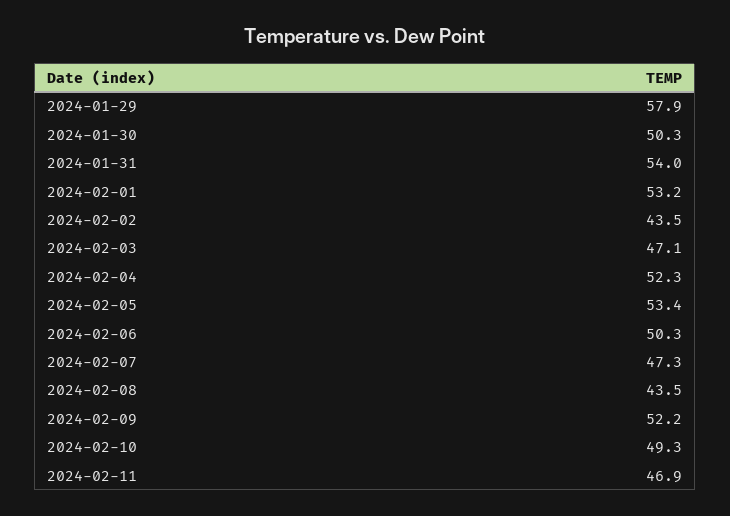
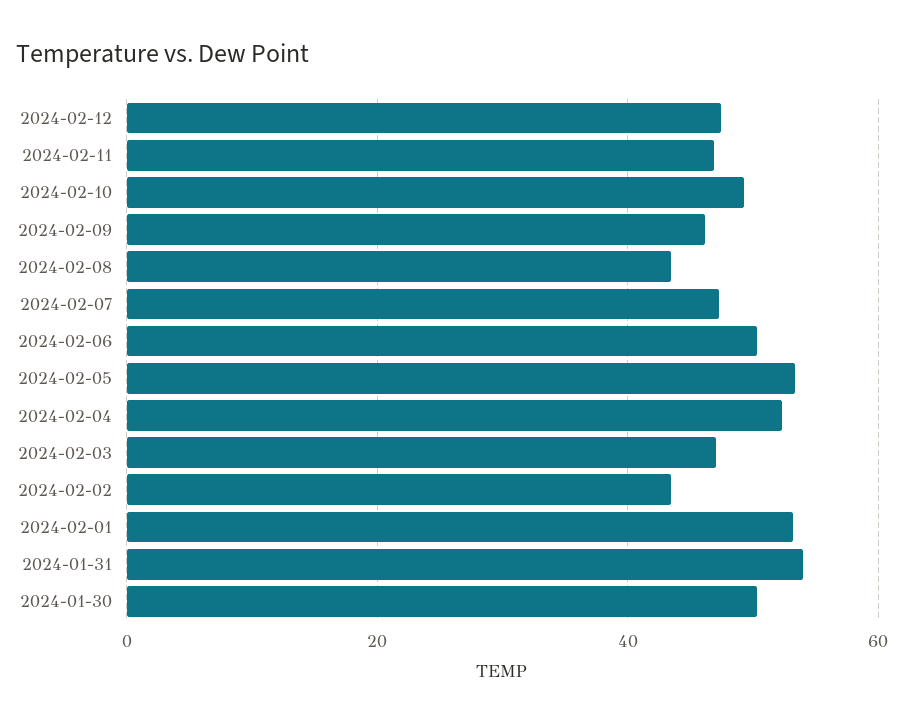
2024-01-29: 57.9 -> none
2024-02-09: 52.2 -> 46
2024-02-12: none -> 48

